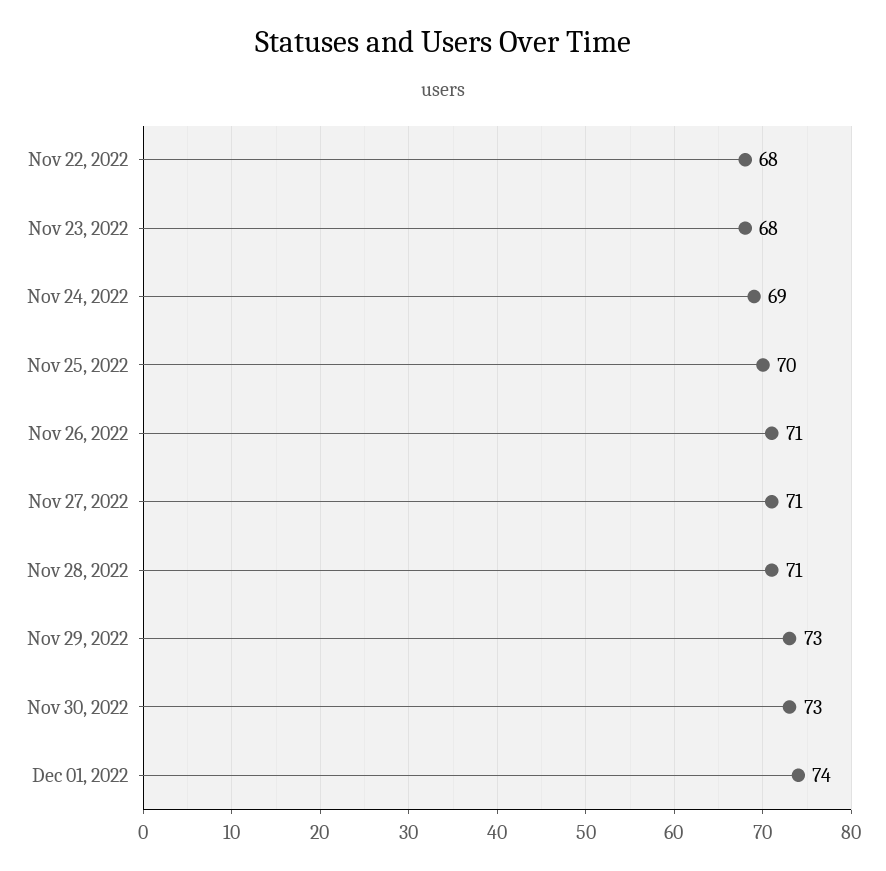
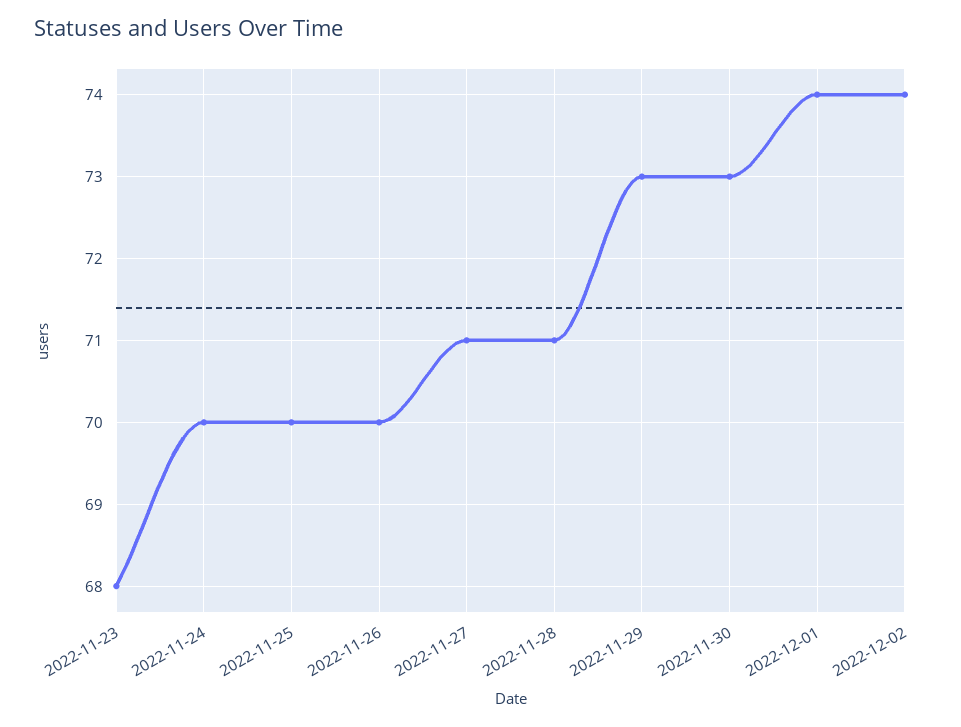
Nov 22, 2022: 68 -> none
Nov 24, 2022: 69 -> 70
Nov 26, 2022: 71 -> 70
2022-12-02: none -> 74

